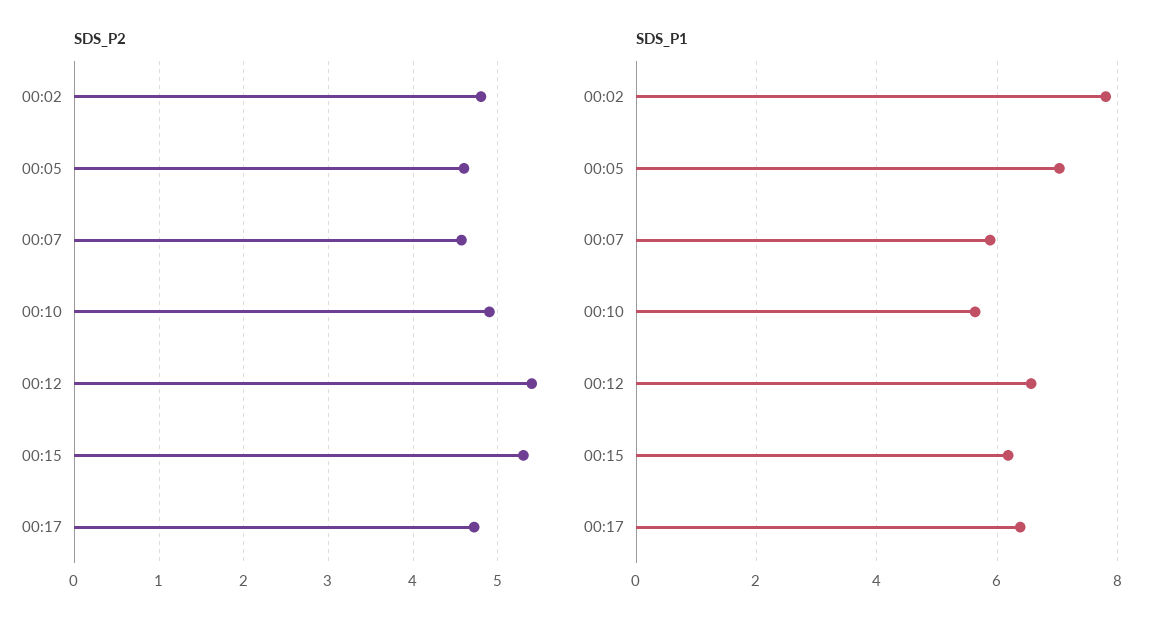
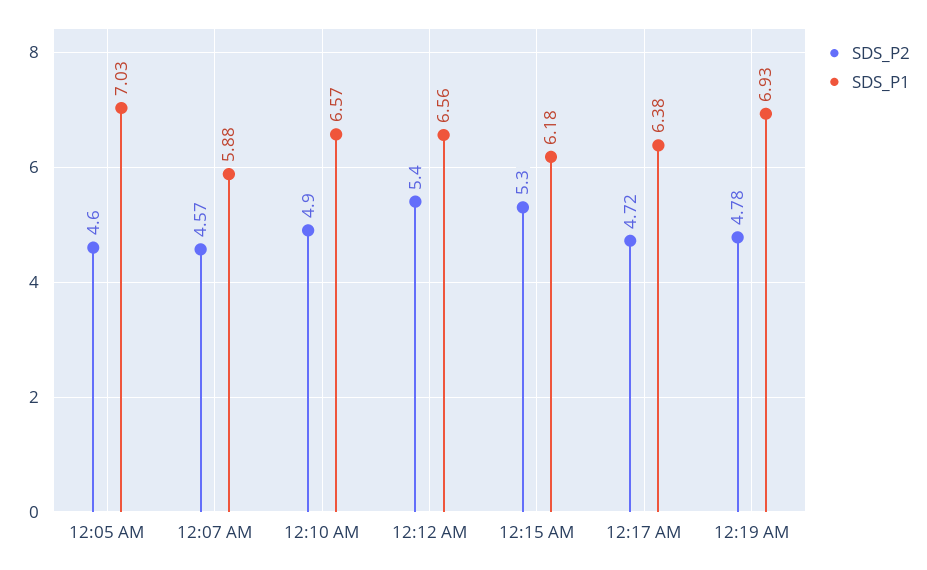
SDS_P2, 00:02: 4.8 -> none
SDS_P1, 00:02: 7.8 -> none
SDS_P1, 00:10: 5.6 -> 6.57
SDS_P2, 12:19 AM: none -> 4.78
SDS_P1, 12:19 AM: none -> 6.93

